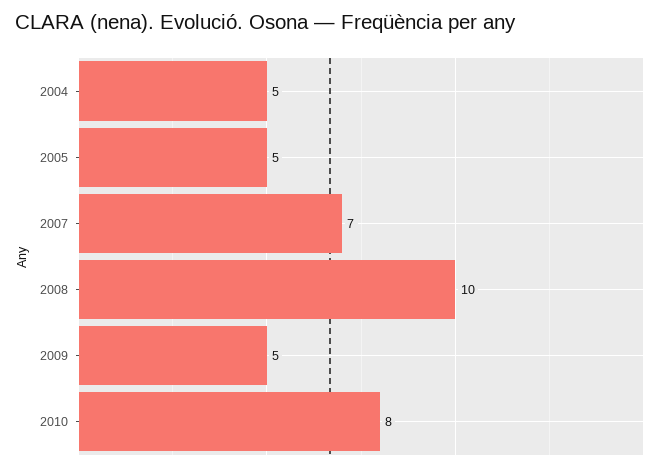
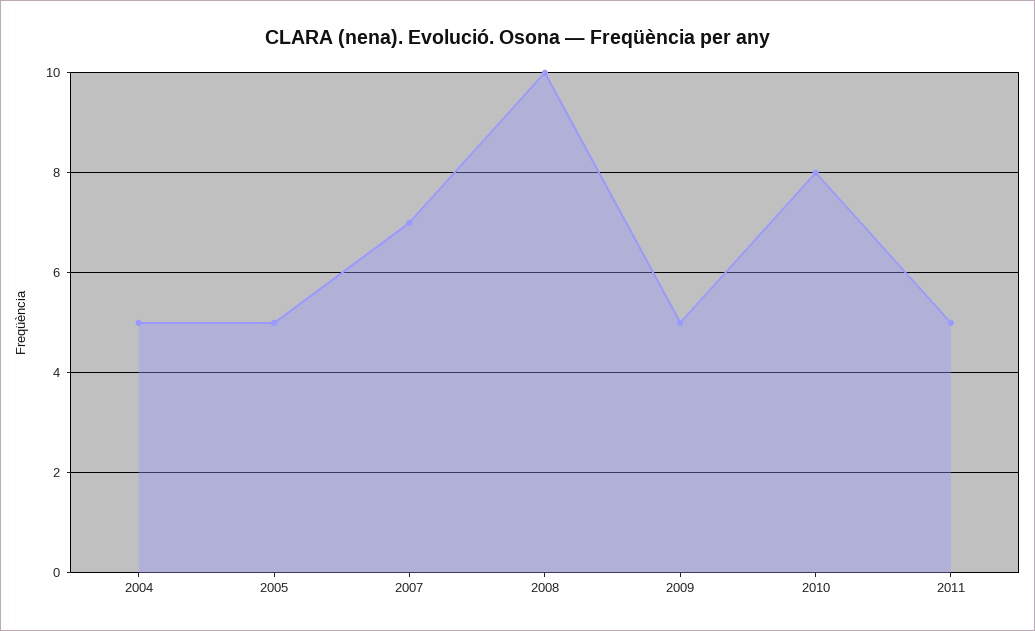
2011: none -> 5

